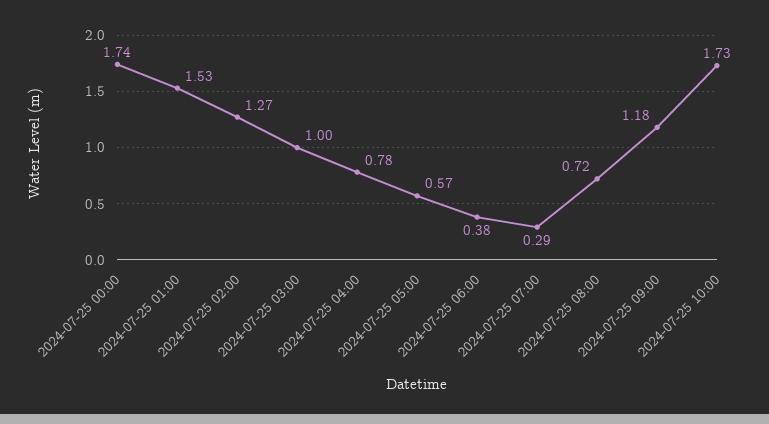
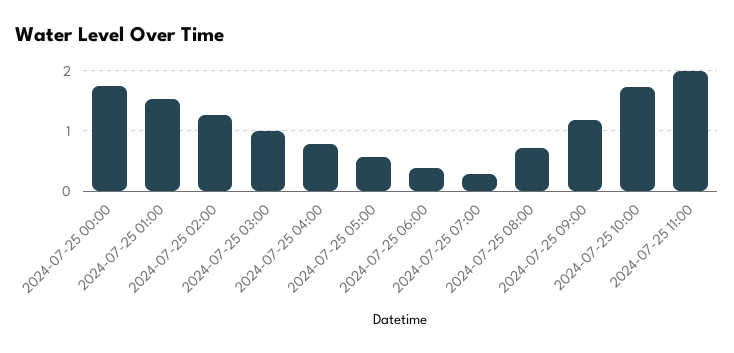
2024-07-25 11:00: none -> 2

